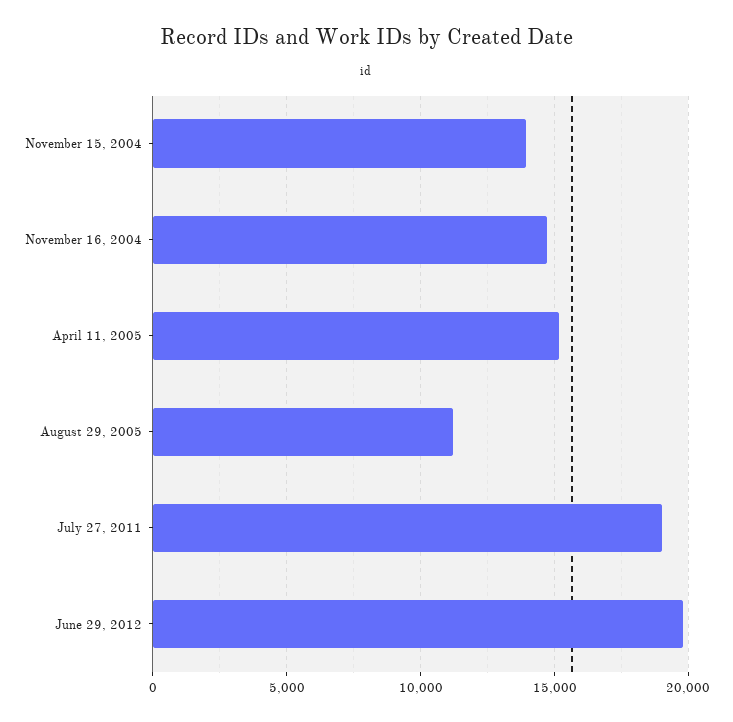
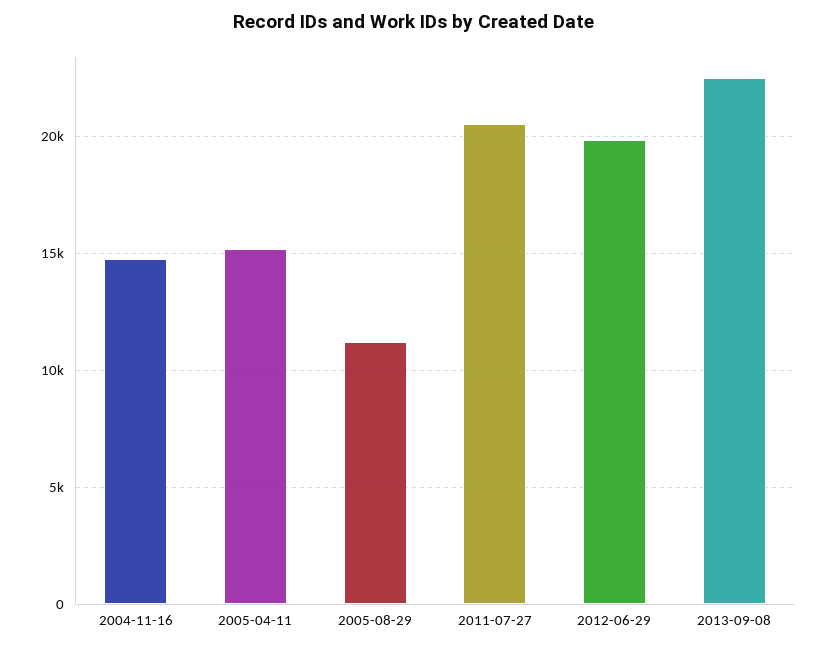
November 15, 2004: 14000 -> none
July 27, 2011: 19000 -> 20500
2013-09-08: none -> 22500

